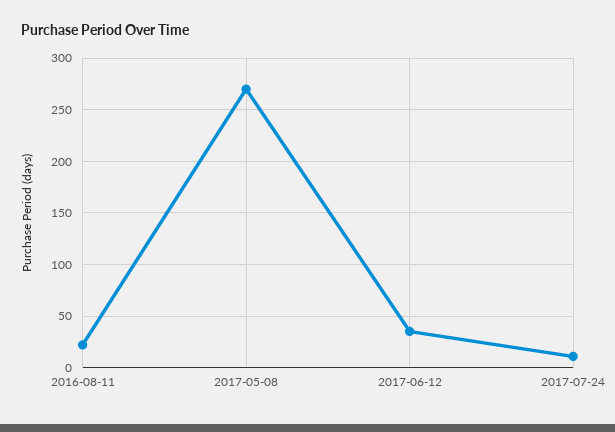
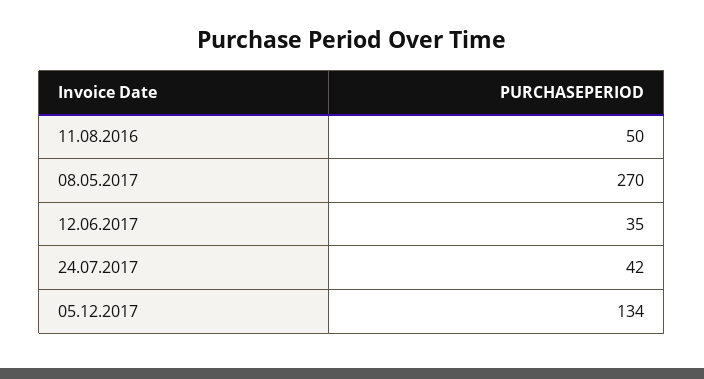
2016-08-11: 20 -> 50
2017-07-24: 10 -> 42
05.12.2017: none -> 134

